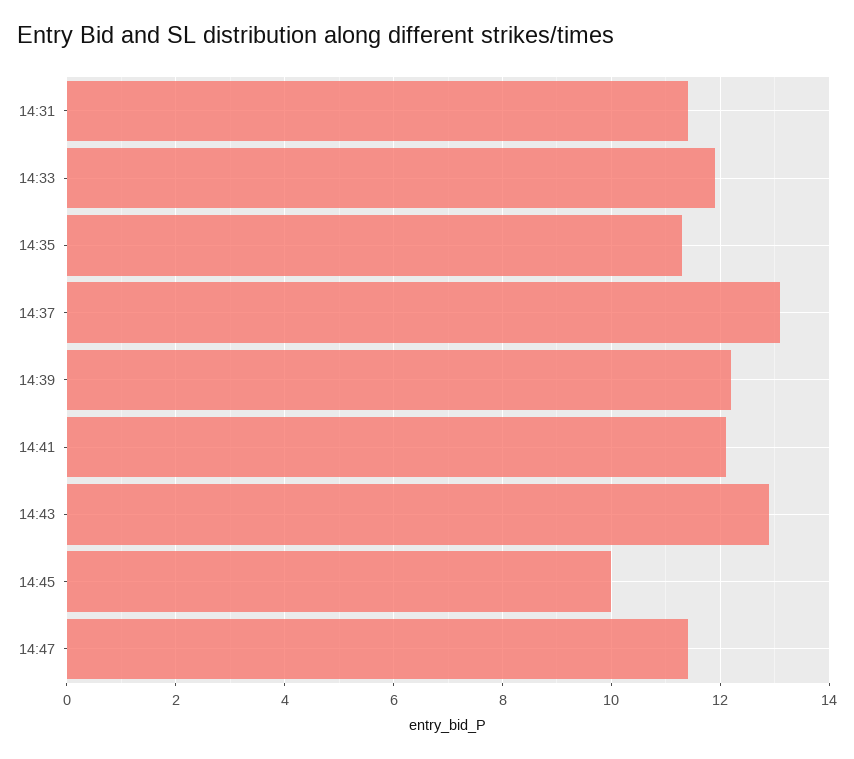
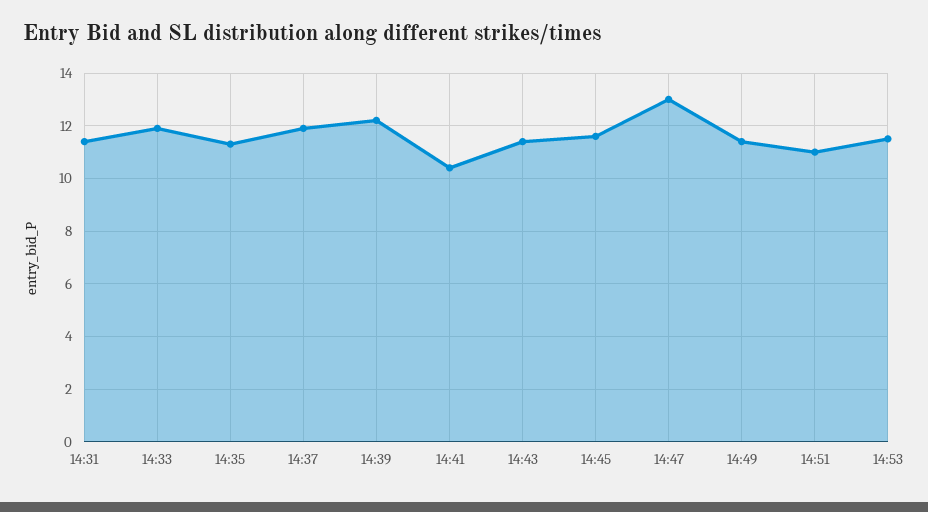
14:37: 13 -> 12
14:41: 12 -> 10.5
14:43: 13 -> 11.5
14:45: 10 -> 11.5
14:47: 11.5 -> 13
14:49: none -> 11.5
14:51: none -> 11
14:53: none -> 11.5

